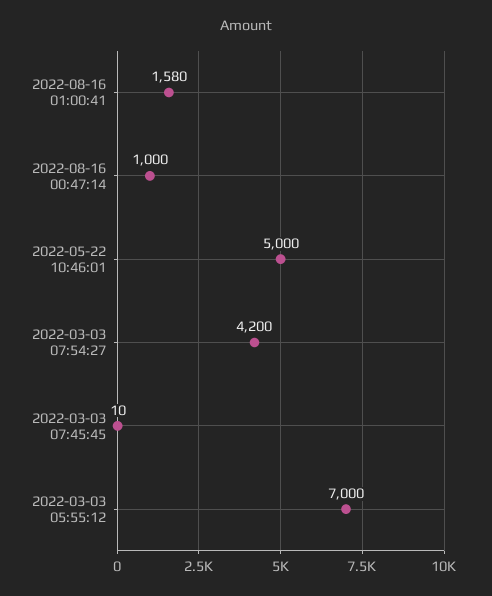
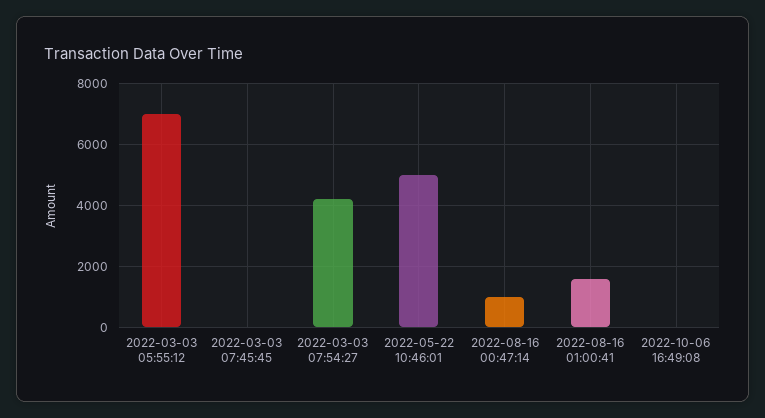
2022-10-06 16:49:08: none -> 0

